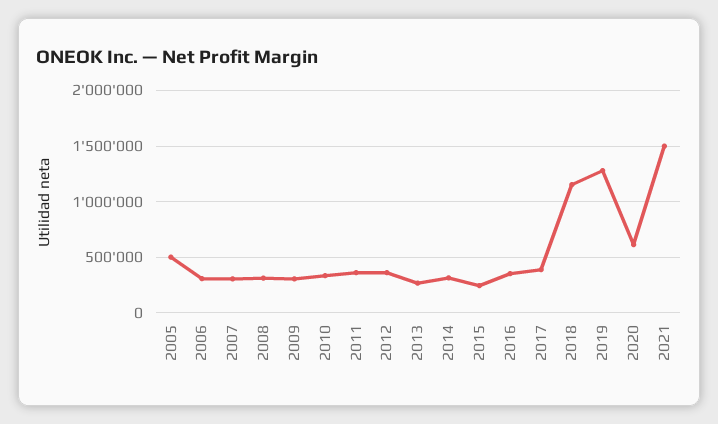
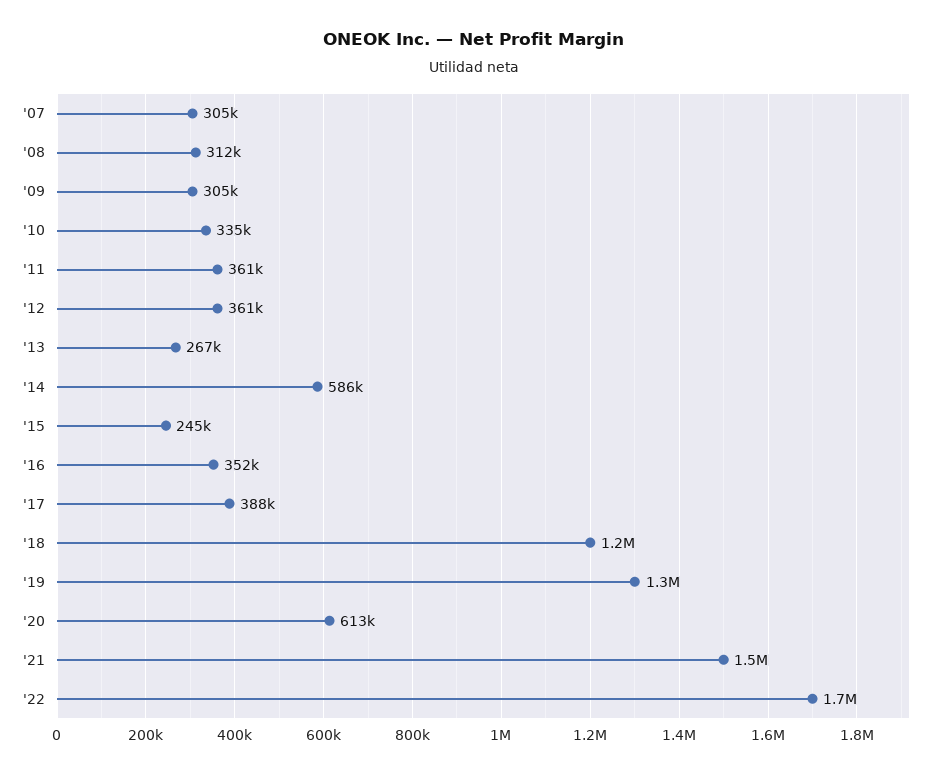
2005: 500000 -> none
2006: 300000 -> none
2014: 300000 -> 586000
'22: none -> 1700000

